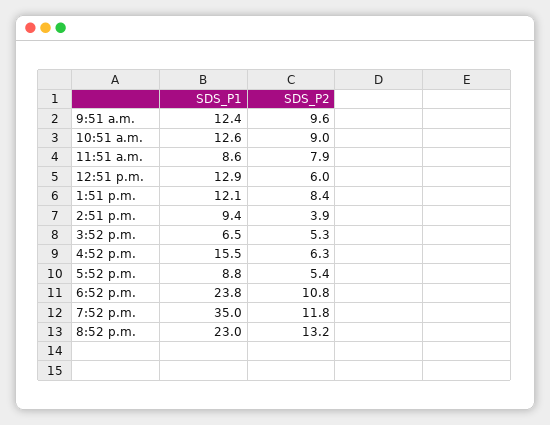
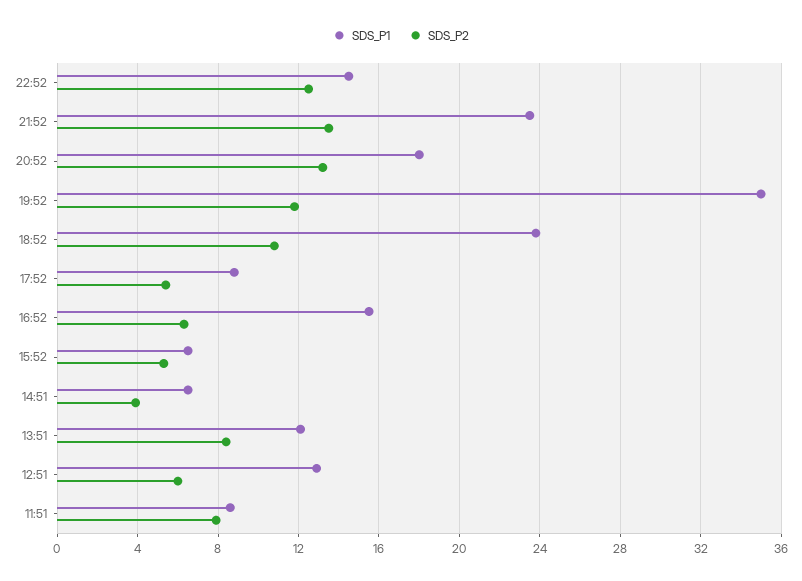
SDS_P1, 9:51 a.m.: 12.4 -> none
SDS_P2, 9:51 a.m.: 9.6 -> none
SDS_P1, 10:51 a.m.: 12.6 -> none
SDS_P2, 10:51 a.m.: 9 -> none
SDS_P1, 2:51 p.m.: 9.4 -> 6.5
SDS_P1, 8:52 p.m.: 23 -> 18
SDS_P1, 22:52: none -> 14.5
SDS_P2, 22:52: none -> 12.5
SDS_P1, 21:52: none -> 23.5
SDS_P2, 21:52: none -> 13.5

